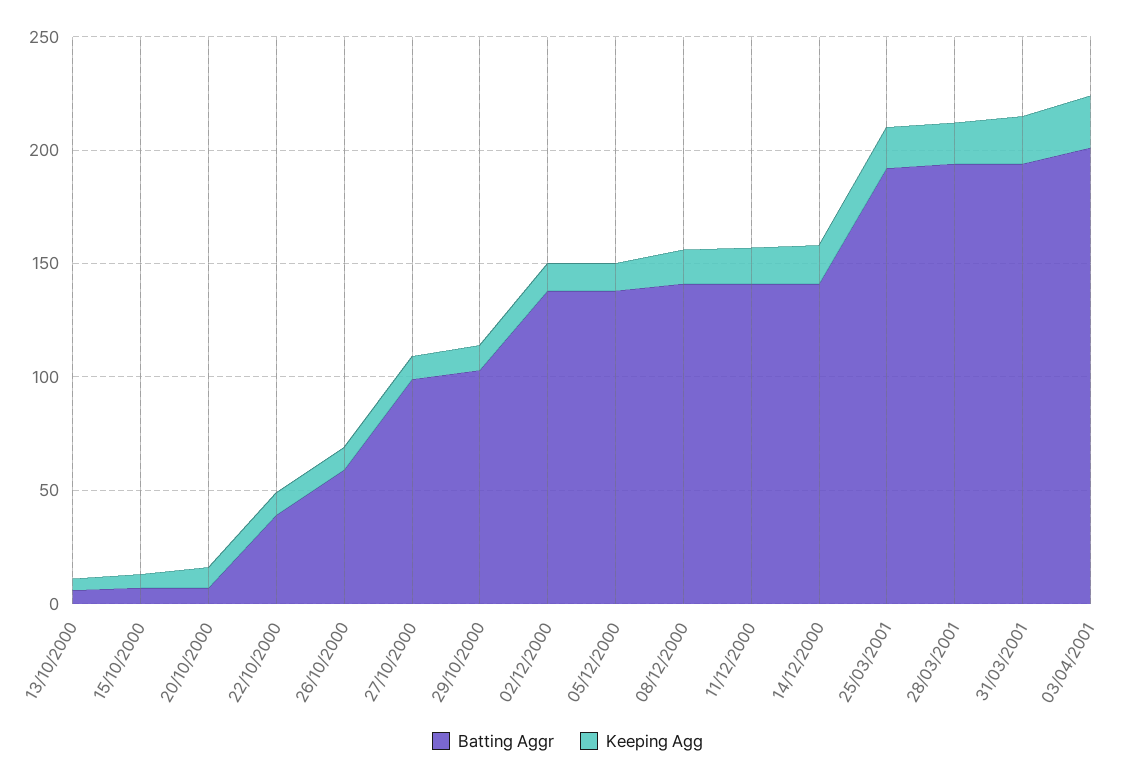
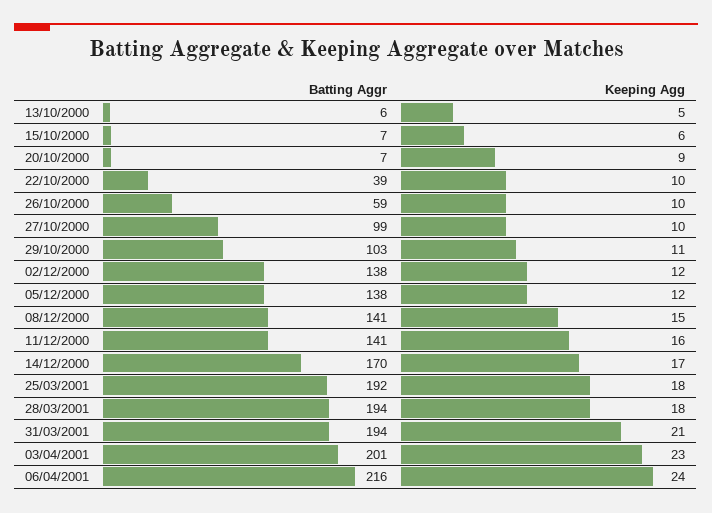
Batting Aggr, 14/12/2000: 140 -> 170
Batting Aggr, 06/04/2001: none -> 216
Keeping Agg, 06/04/2001: none -> 24

